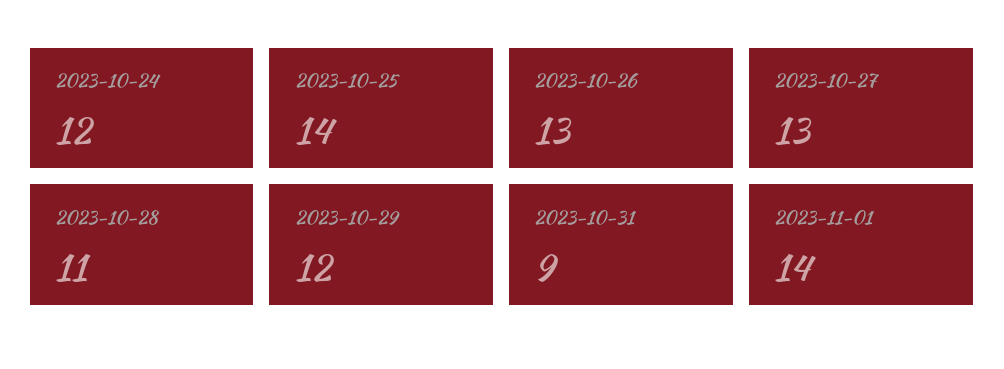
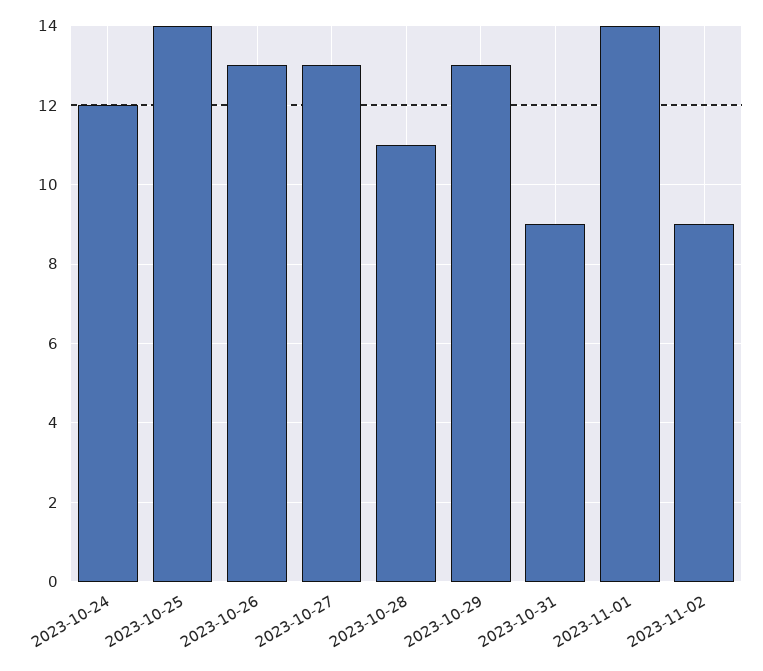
2023-10-29: 12 -> 13
2023-11-02: none -> 9

